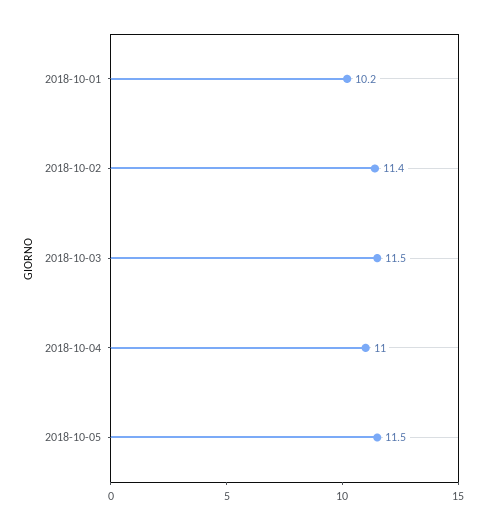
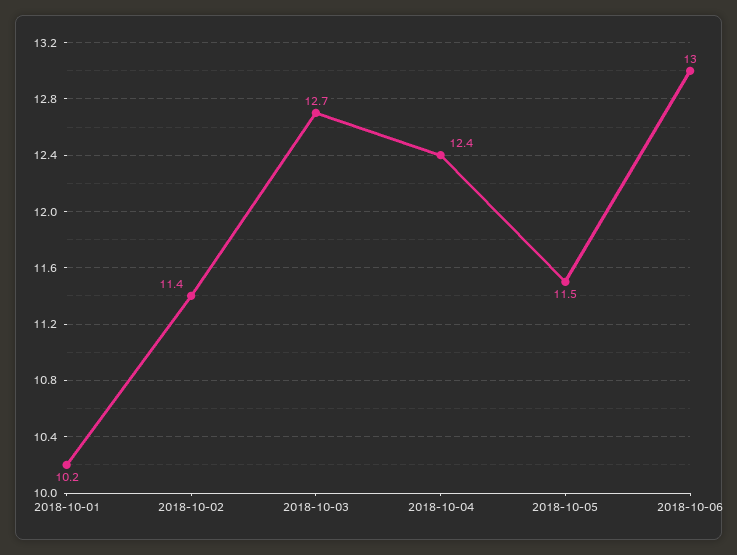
2018-10-03: 11.5 -> 12.7
2018-10-04: 11 -> 12.4
2018-10-06: none -> 13

